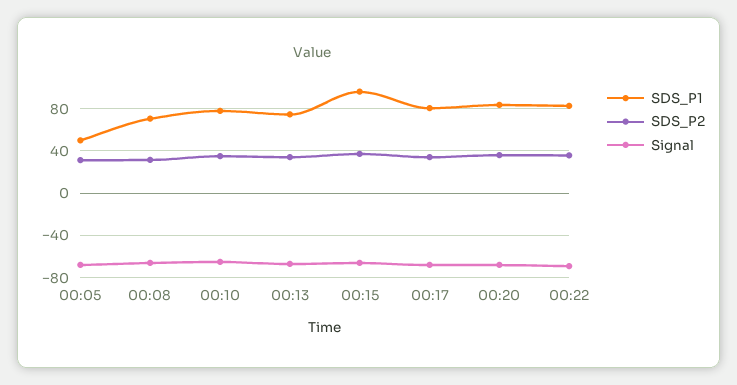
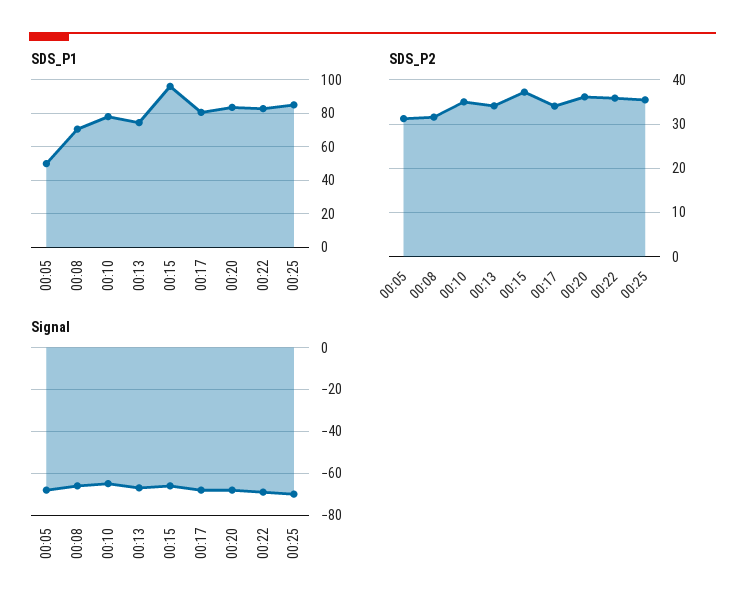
SDS_P1, 00:25: none -> 85
SDS_P2, 00:25: none -> 36
Signal, 00:25: none -> -70

